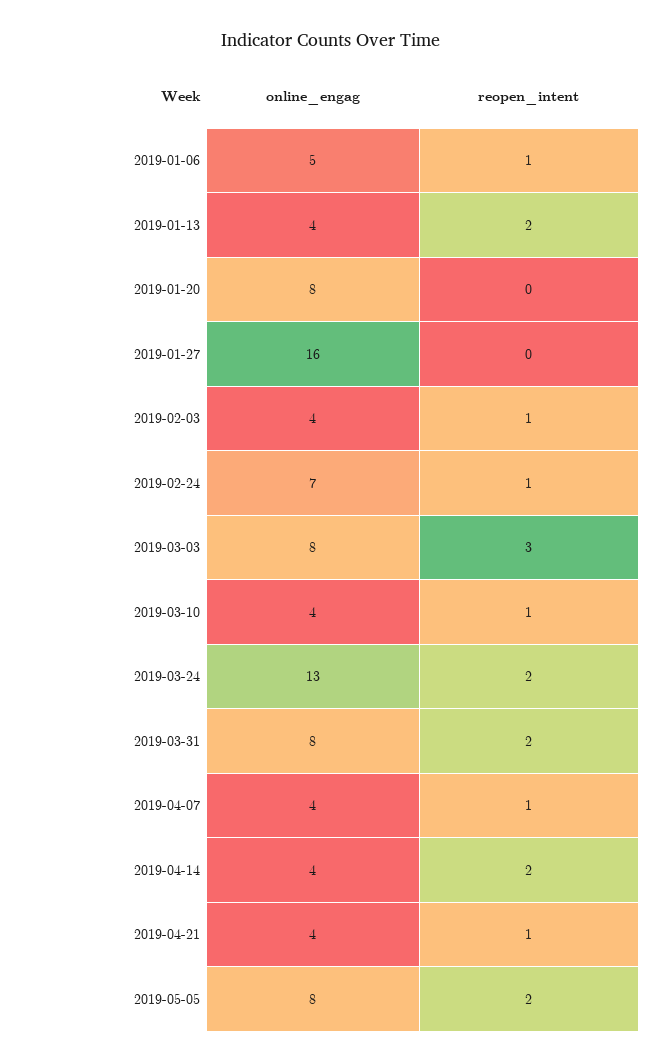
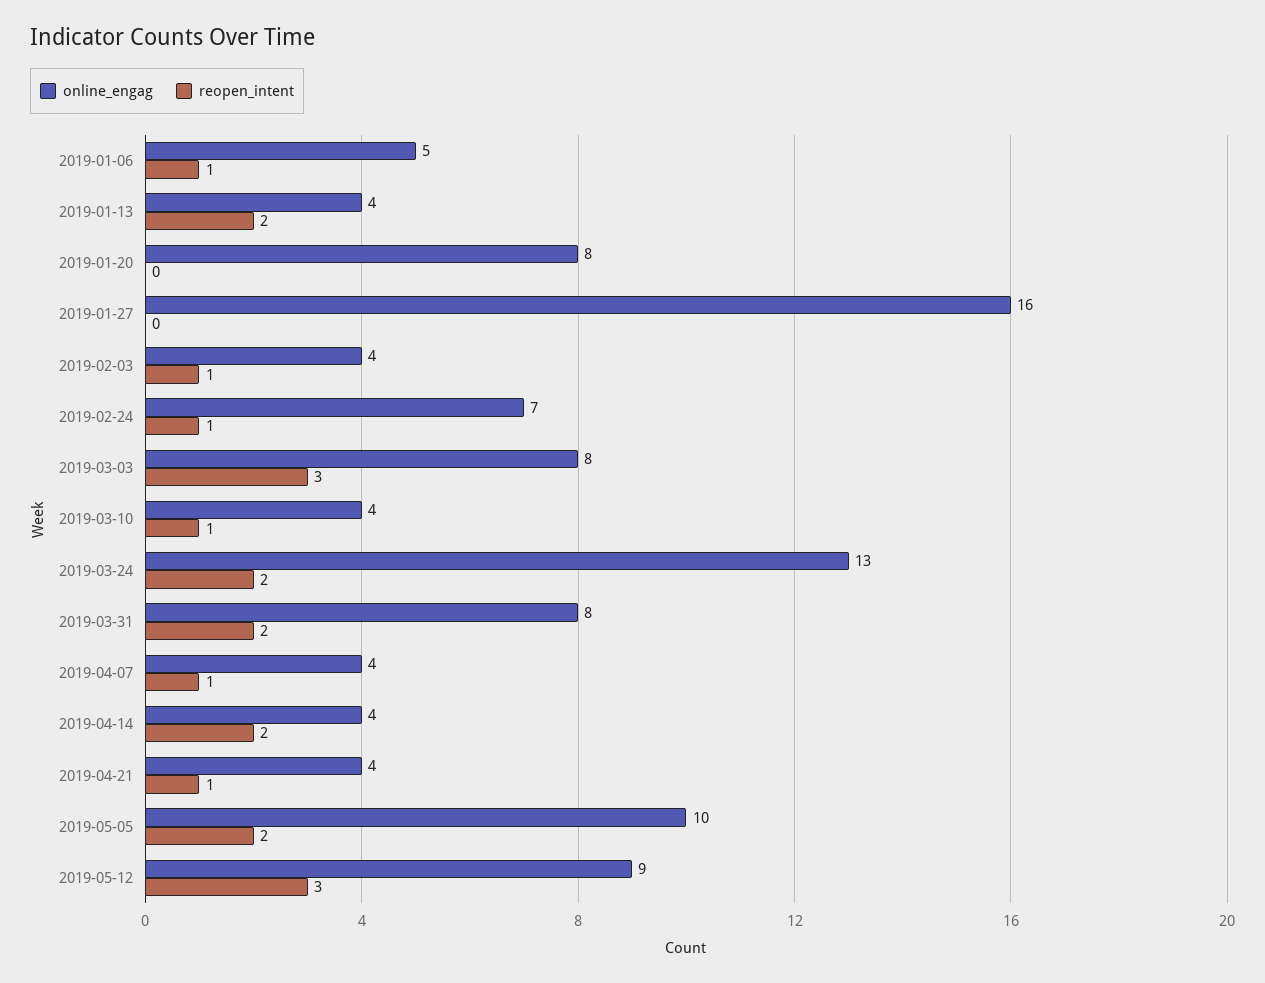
online_engag, 2019-05-05: 8 -> 10
online_engag, 2019-05-12: none -> 9
reopen_intent, 2019-05-12: none -> 3

